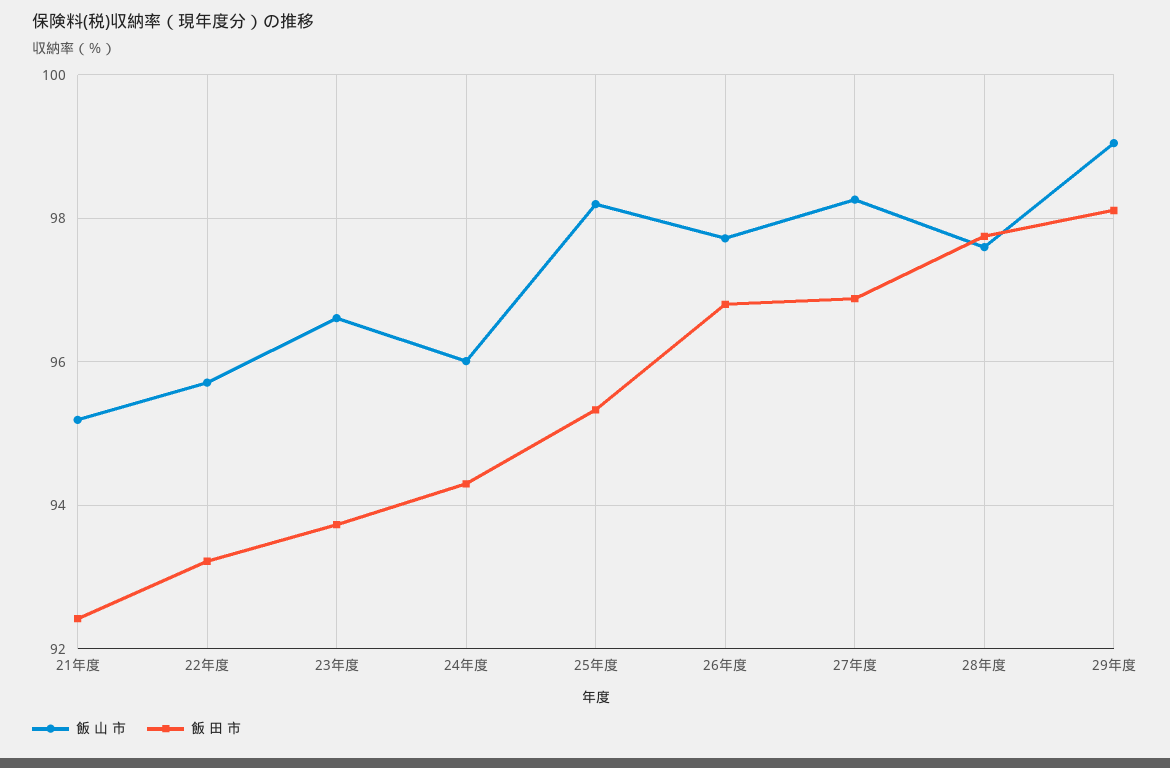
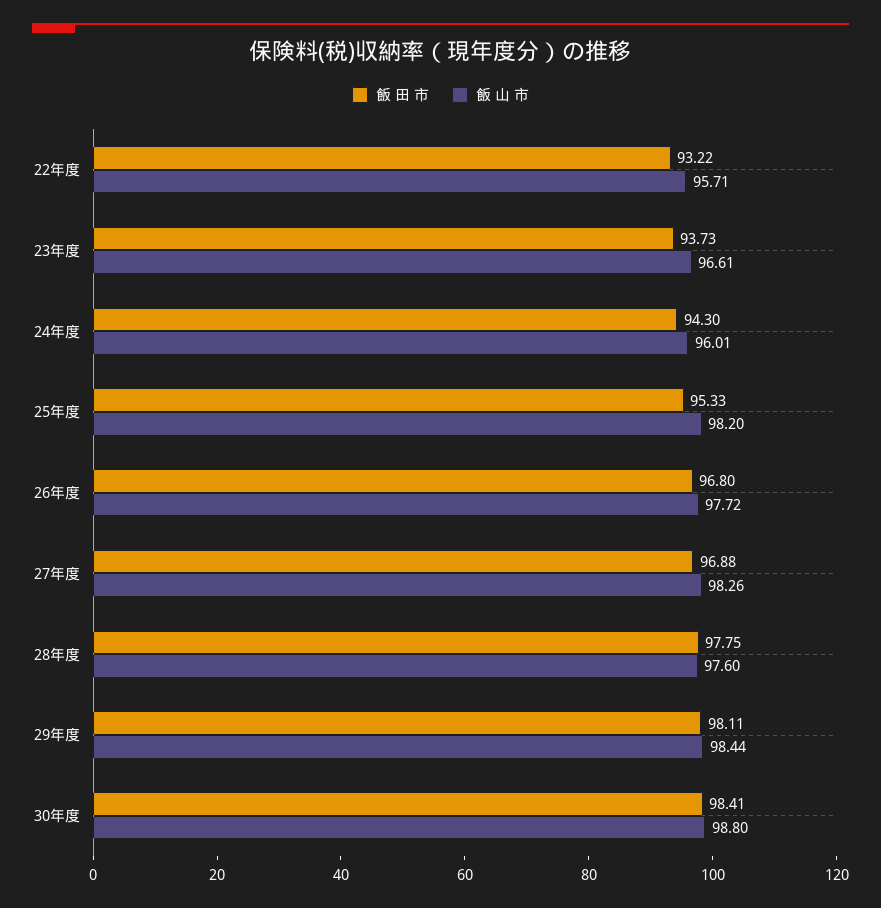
飯 山 市, 21年度: 95.2 -> none
飯 田 市, 21年度: 92.4 -> none
飯 山 市, 29年度: 99 -> 98.44
飯 田 市, 30年度: none -> 98.41
飯 山 市, 30年度: none -> 98.8

